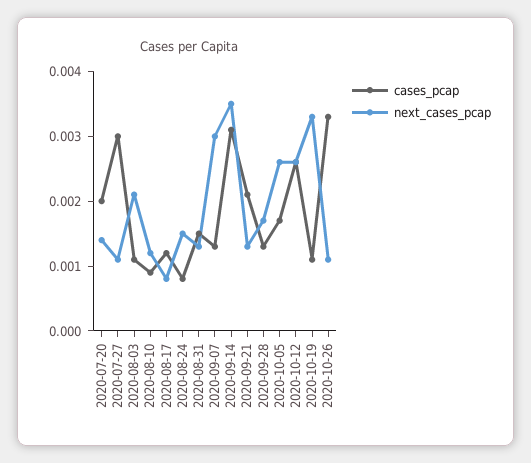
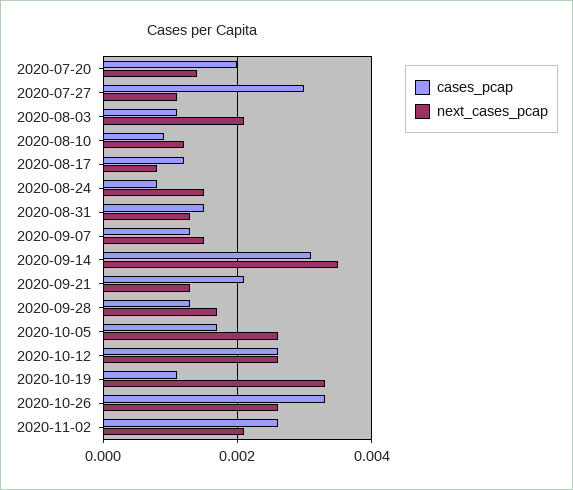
next_cases_pcap, 2020-09-07: 0.003 -> 0.0015
next_cases_pcap, 2020-10-26: 0.001 -> 0.0025
cases_pcap, 2020-11-02: none -> 0.0025
next_cases_pcap, 2020-11-02: none -> 0.002

